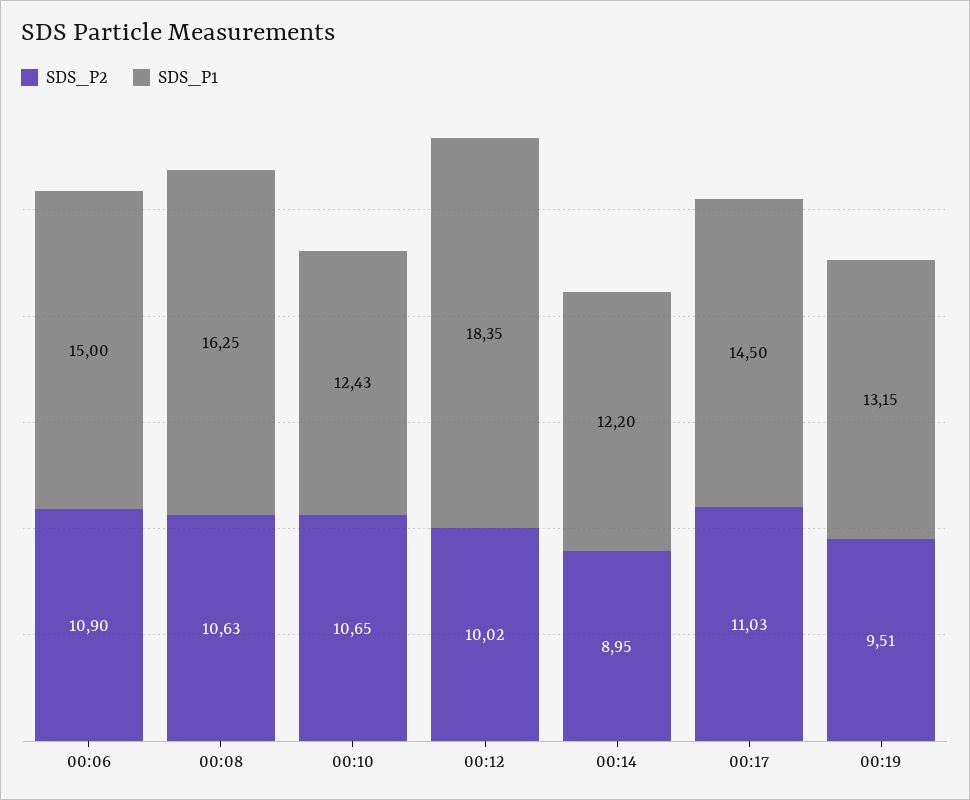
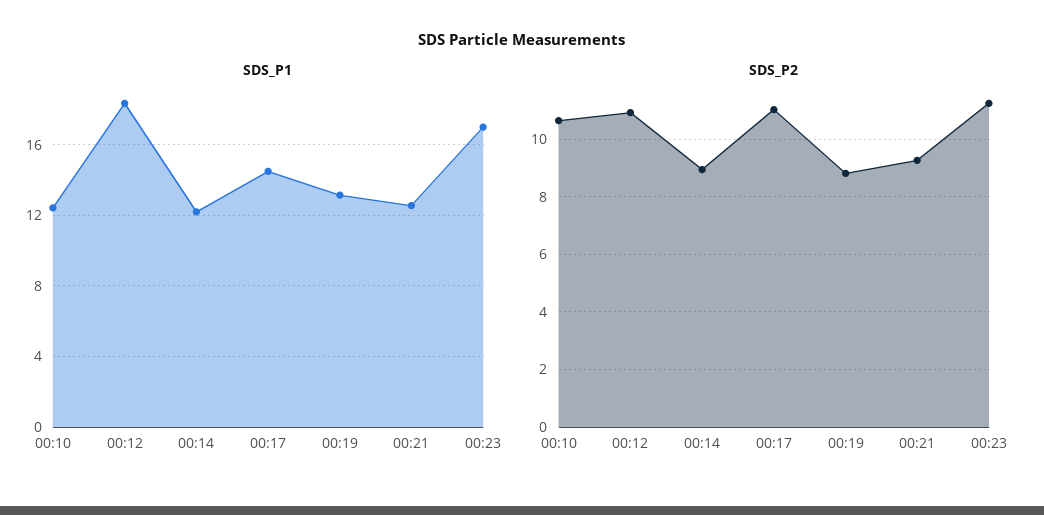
SDS_P2, 00:06: 10.9 -> none
SDS_P1, 00:06: 15 -> none
SDS_P2, 00:08: 10.63 -> none
SDS_P1, 00:08: 16.25 -> none
SDS_P2, 00:12: 10.02 -> 11
SDS_P2, 00:19: 9.51 -> 8.75
SDS_P1, 00:21: none -> 12.5
SDS_P1, 00:23: none -> 17
SDS_P2, 00:21: none -> 9.25
SDS_P2, 00:23: none -> 11.25

